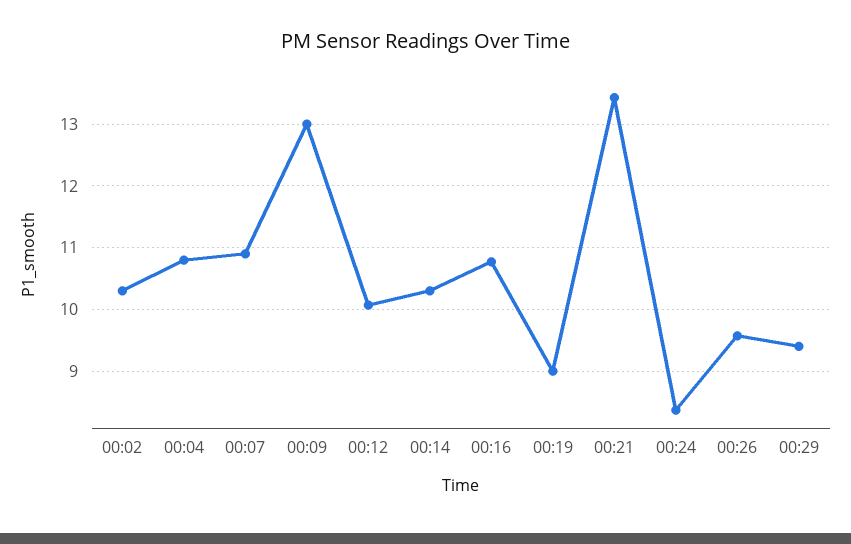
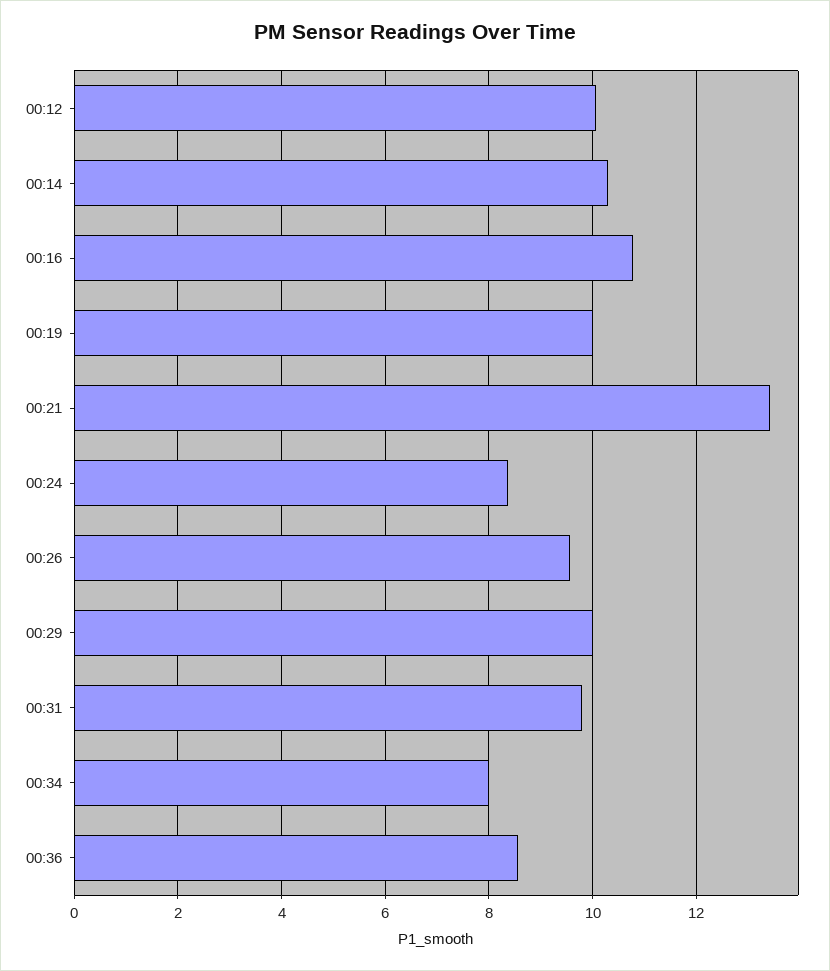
00:02: 10.3 -> none
00:04: 10.8 -> none
00:07: 10.9 -> none
00:09: 13 -> none
00:19: 9 -> 10
00:29: 9.4 -> 10
00:31: none -> 9.8
00:34: none -> 8
00:36: none -> 8.6

